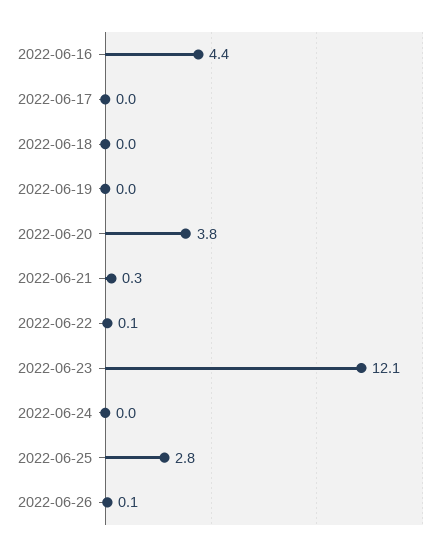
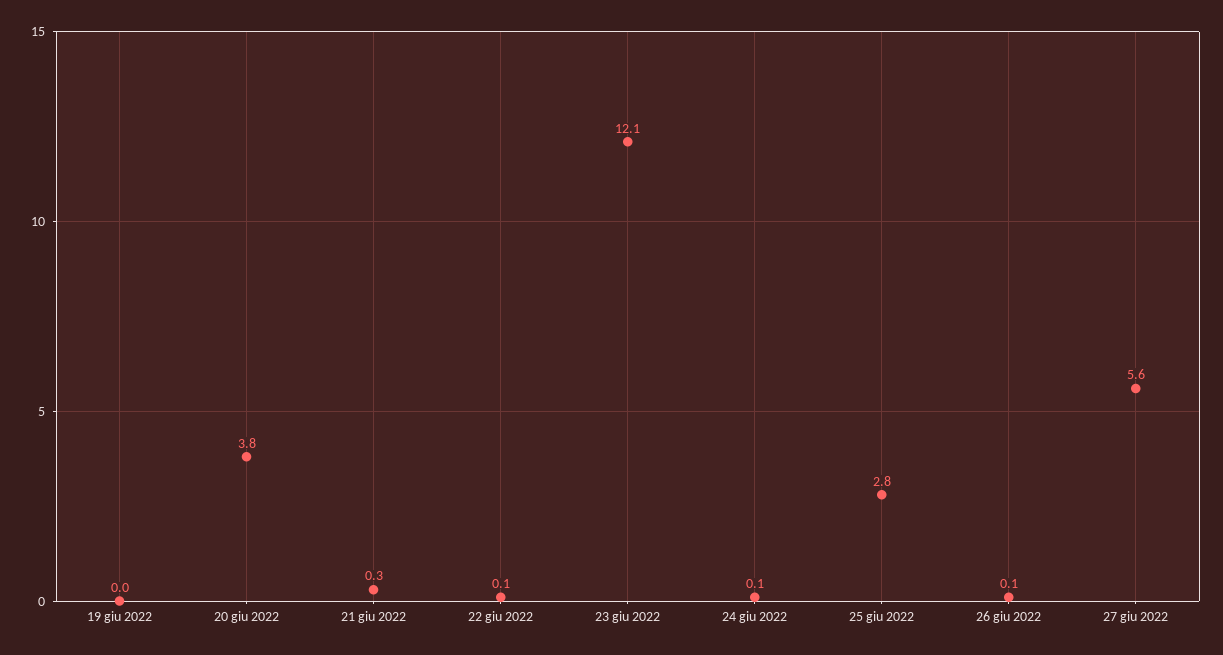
2022-06-16: 4.4 -> none
2022-06-17: 0 -> none
2022-06-18: 0 -> none
2022-06-24: 0 -> 0.1
27 giu 2022: none -> 5.6

